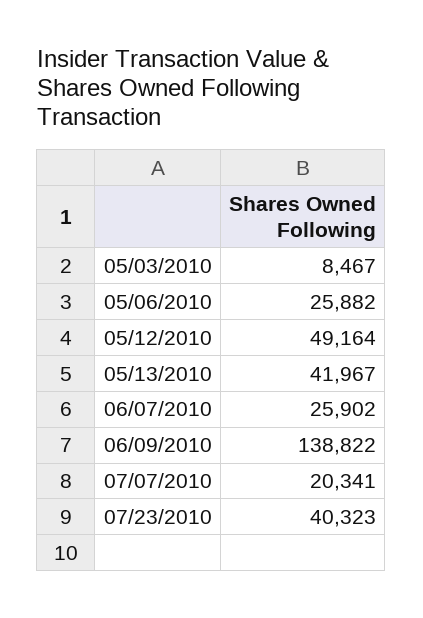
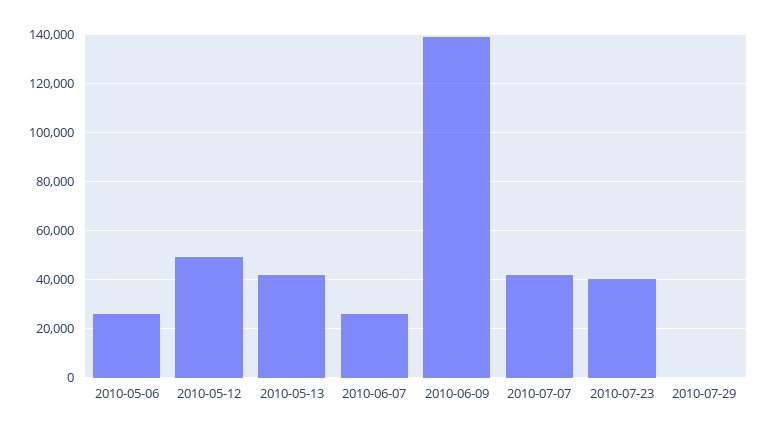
05/03/2010: 8467 -> none
07/07/2010: 20341 -> 42500
2010-07-29: none -> 0

